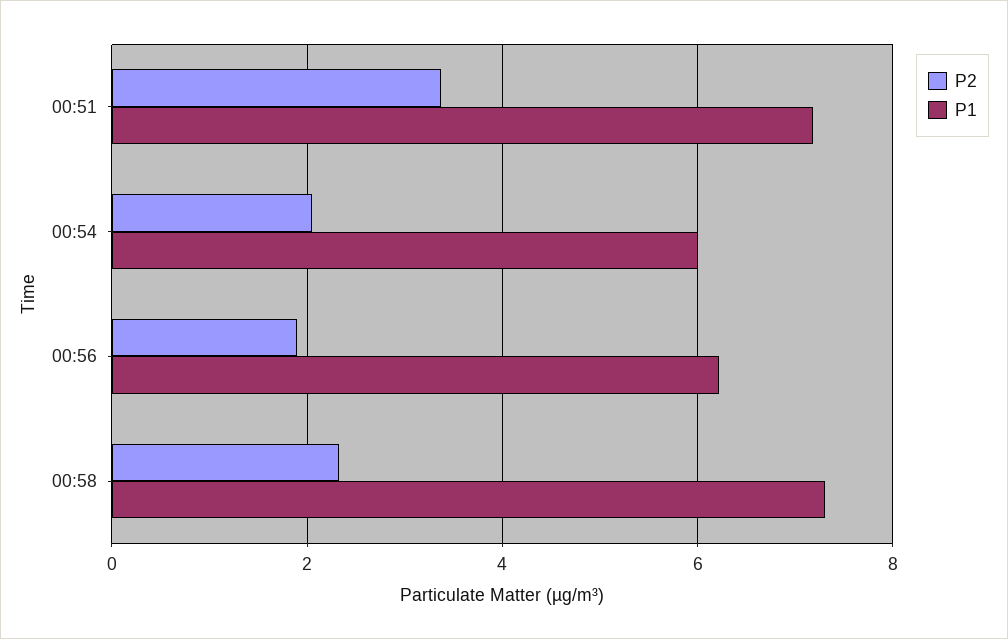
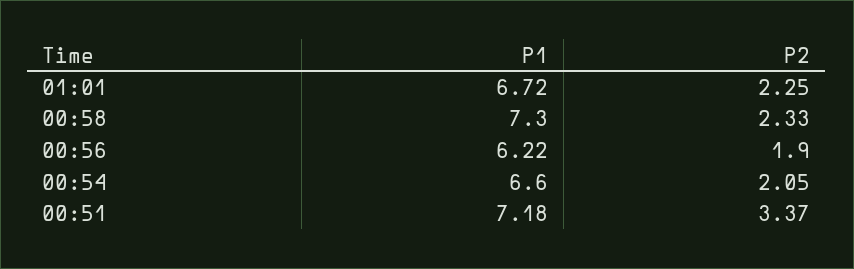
P1, 00:54: 6 -> 6.6
P1, 01:01: none -> 6.72
P2, 01:01: none -> 2.25

